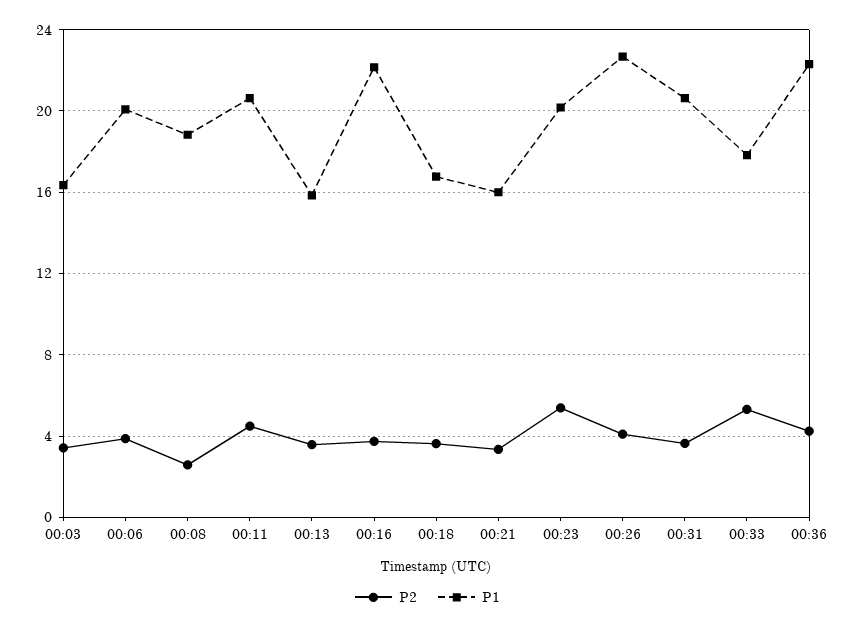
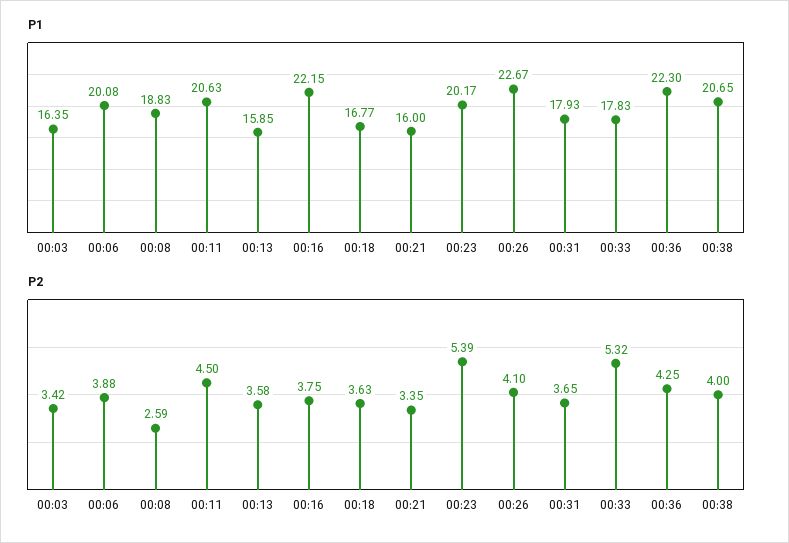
P1, 00:31: 20.5 -> 17.93
P1, 00:38: none -> 20.65
P2, 00:38: none -> 4

